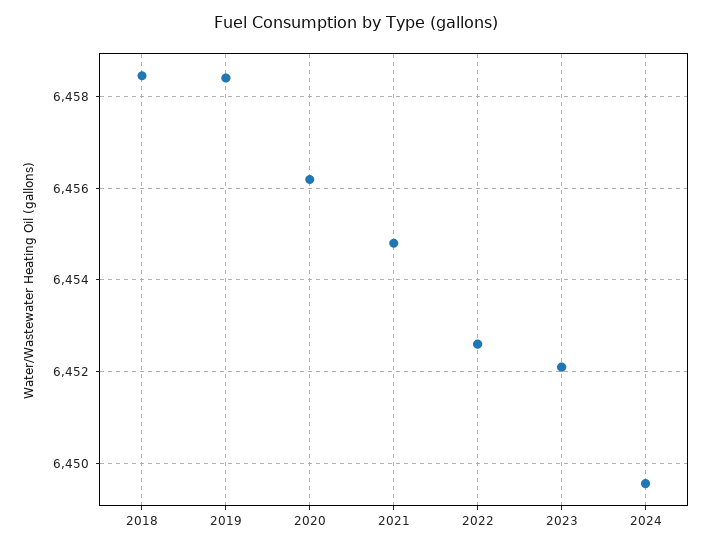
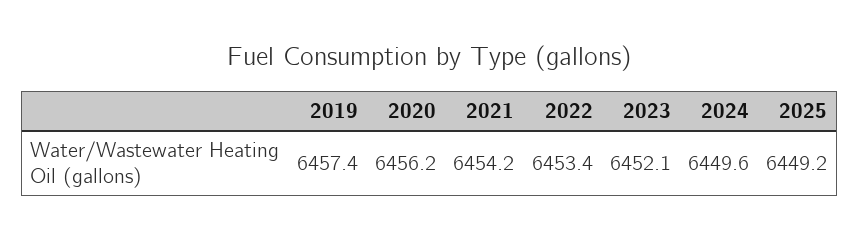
2018: 6458.4 -> none
2019: 6458.4 -> 6457.4
2021: 6454.8 -> 6454.2
2022: 6452.6 -> 6453.4
2025: none -> 6449.2

